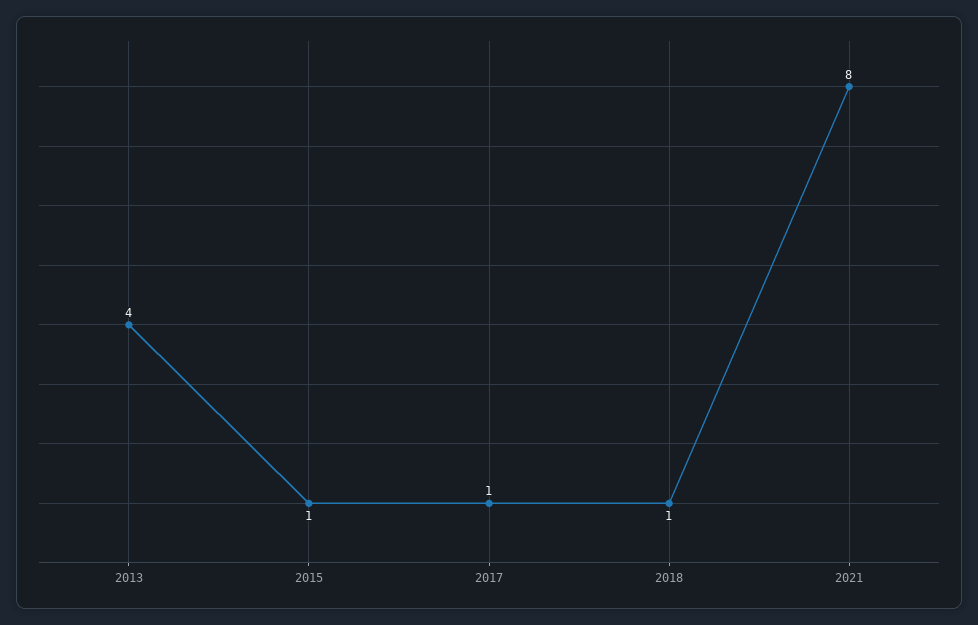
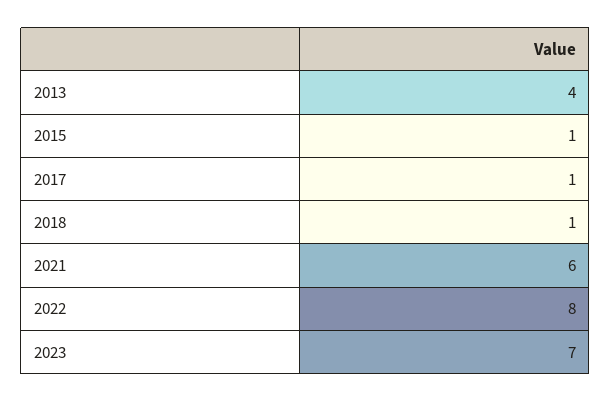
2021: 8 -> 6
2022: none -> 8
2023: none -> 7

